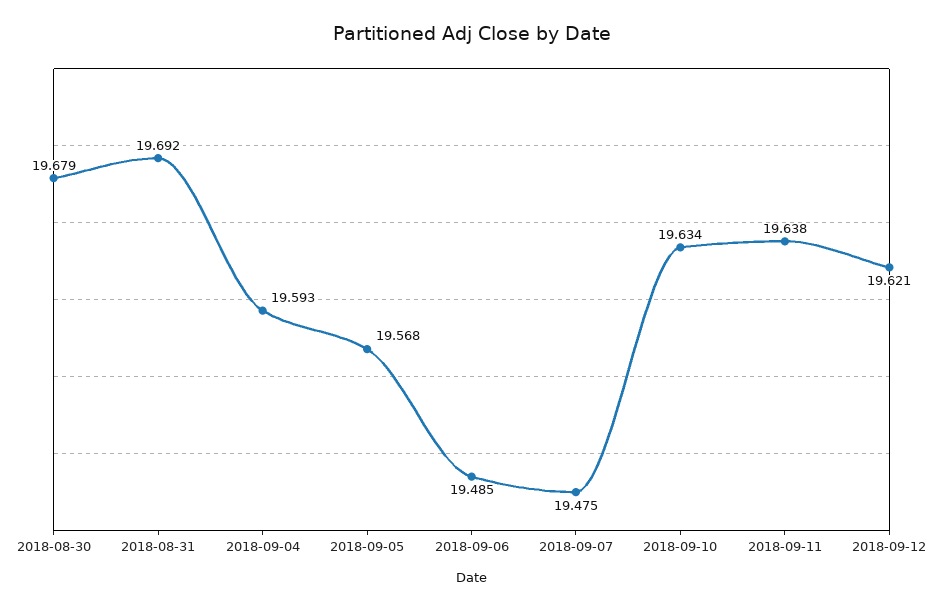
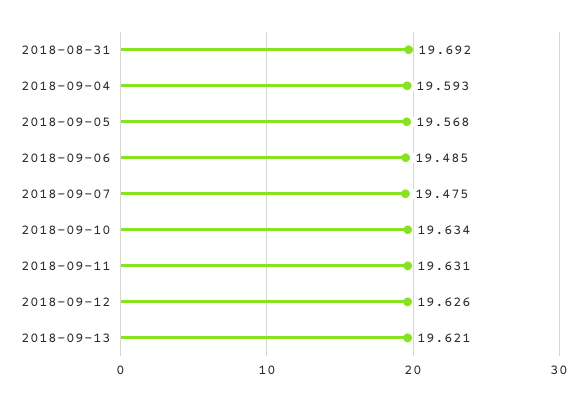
2018-08-30: 19.679 -> none
2018-09-11: 19.638 -> 19.631
2018-09-12: 19.621 -> 19.626
2018-09-13: none -> 19.621

